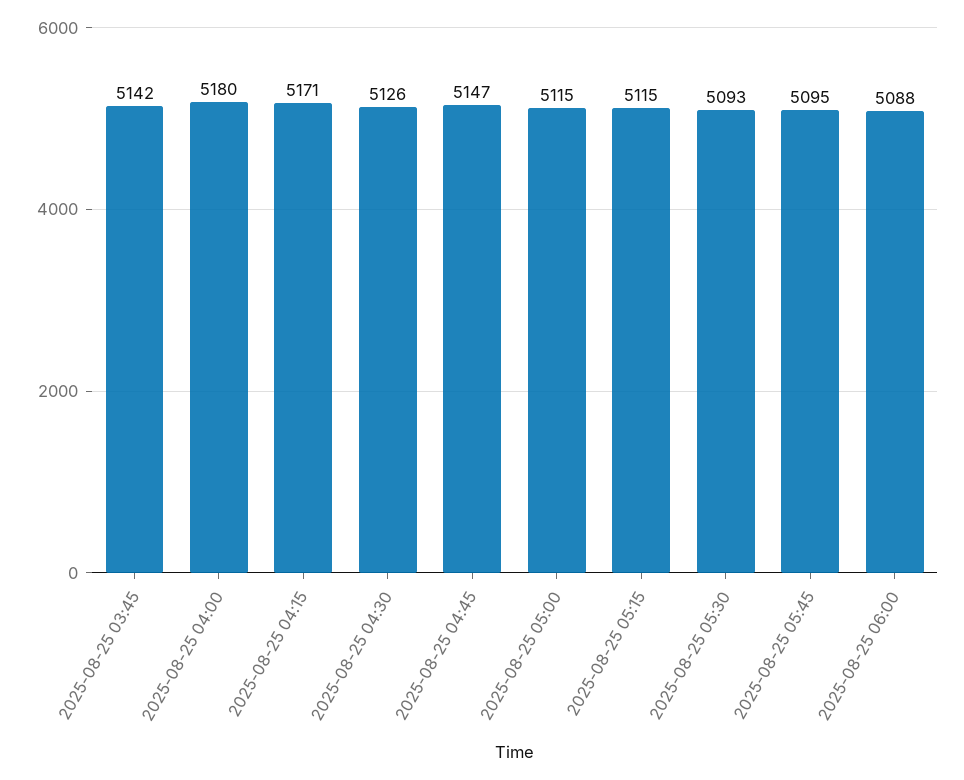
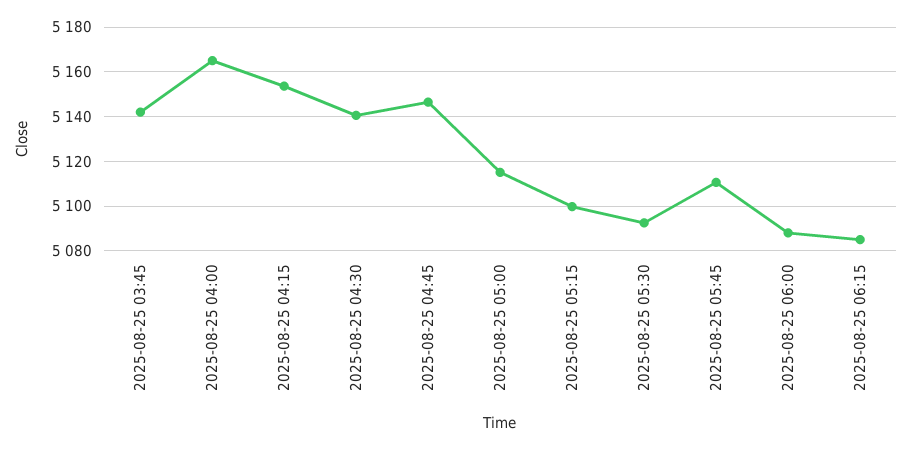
2025-08-25 04:00: 5180 -> 5165
2025-08-25 04:15: 5171 -> 5155
2025-08-25 04:30: 5126 -> 5140
2025-08-25 05:15: 5115 -> 5100
2025-08-25 05:45: 5095 -> 5110
2025-08-25 06:15: none -> 5085

